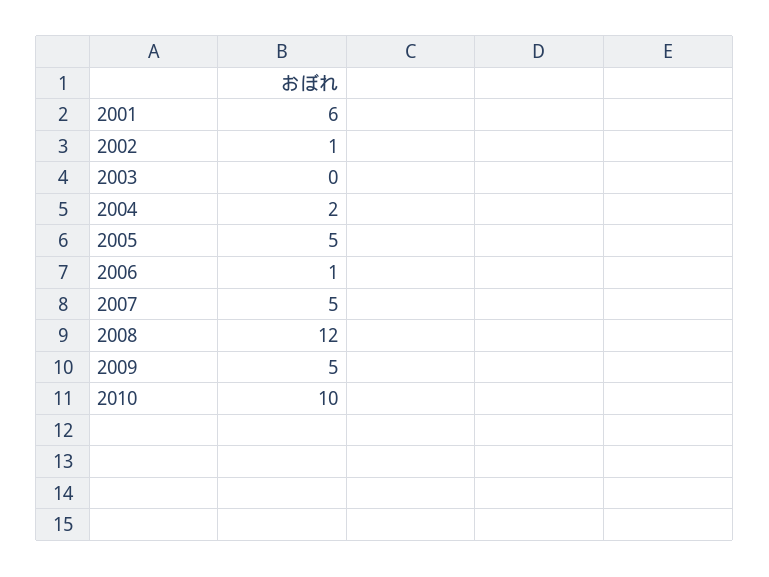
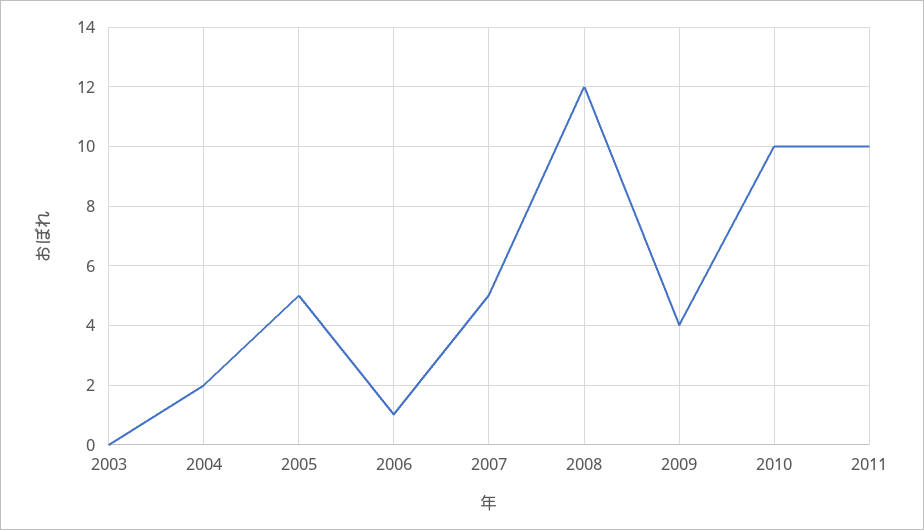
2001: 6 -> none
2002: 1 -> none
2009: 5 -> 4
2011: none -> 10

